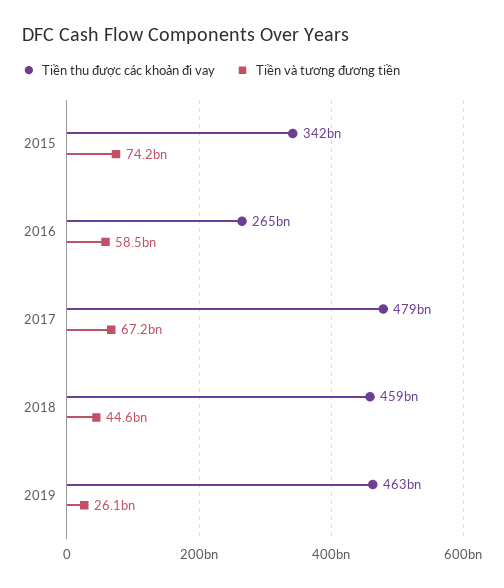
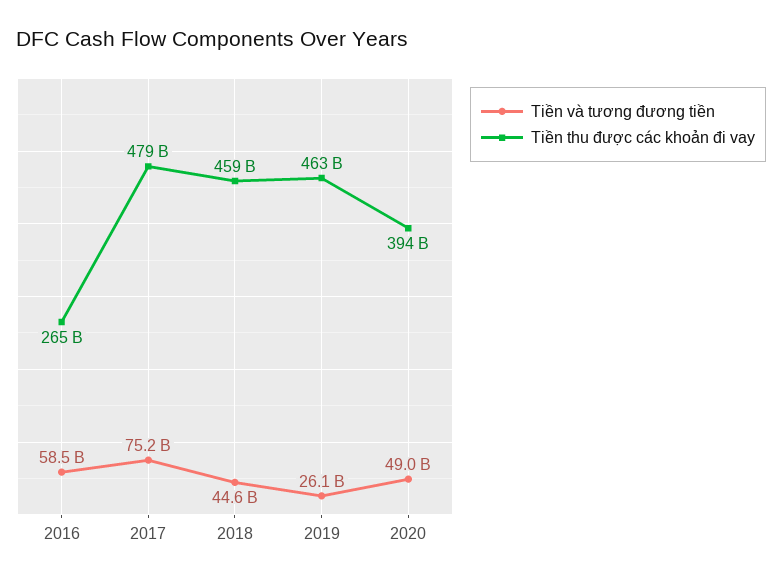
Tiền thu được các khoản đi vay, 2015: 342000000000 -> none
Tiền và tương đương tiền, 2015: 74200000000 -> none
Tiền và tương đương tiền, 2017: 67200000000 -> 75200000000
Tiền và tương đương tiền, 2020: none -> 49000000000
Tiền thu được các khoản đi vay, 2020: none -> 394000000000

